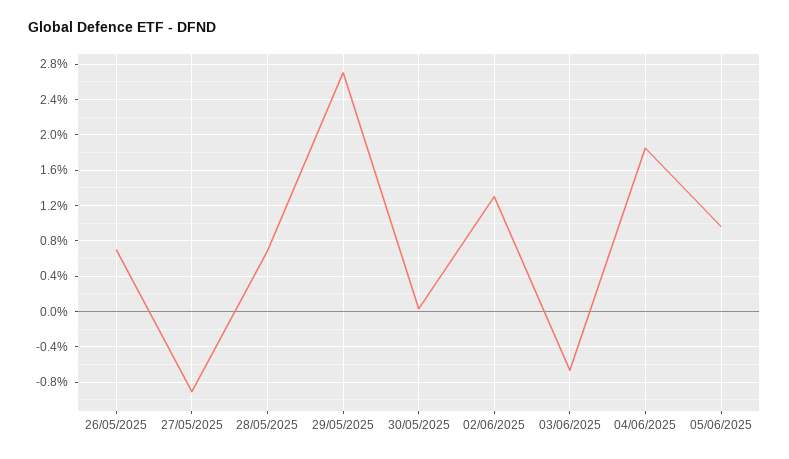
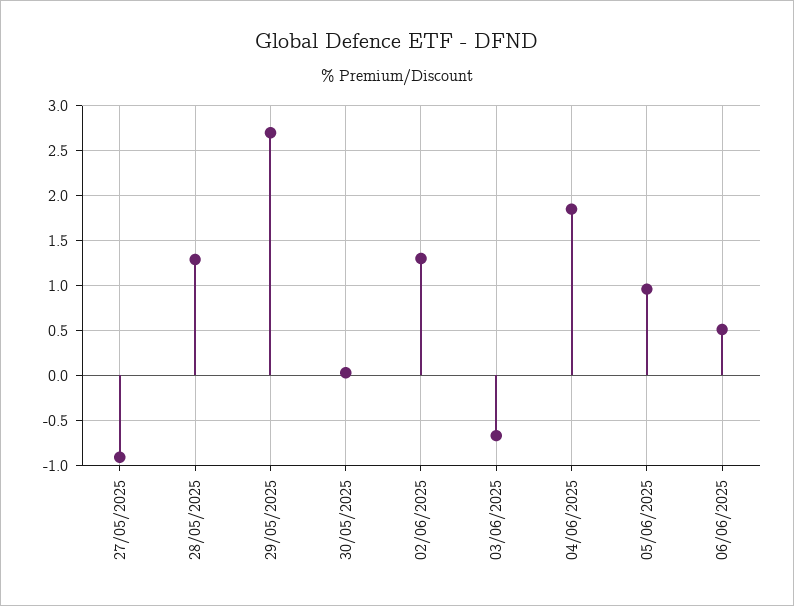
26/05/2025: 0.7 -> none
28/05/2025: 0.7 -> 1.3
06/06/2025: none -> 0.5

